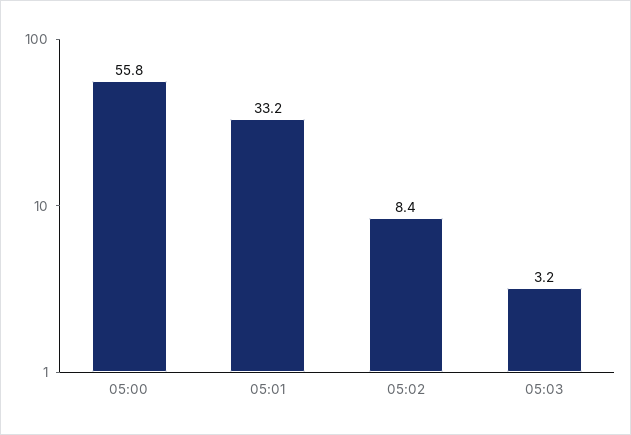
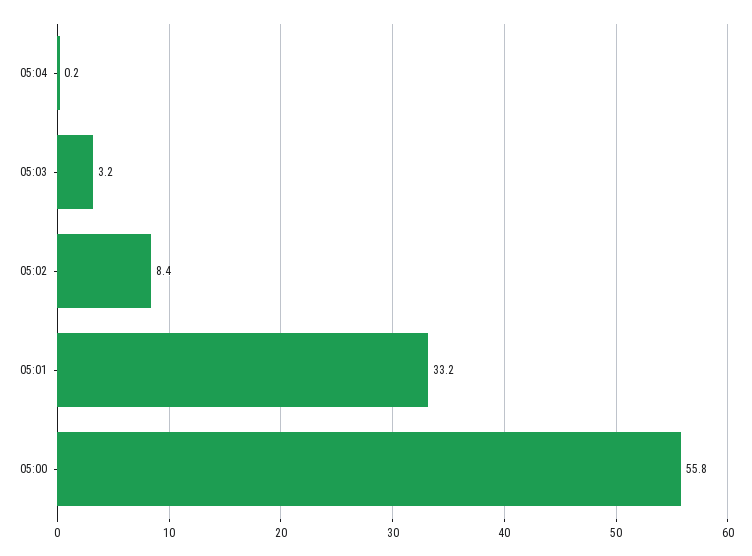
05:04: none -> 0.2

